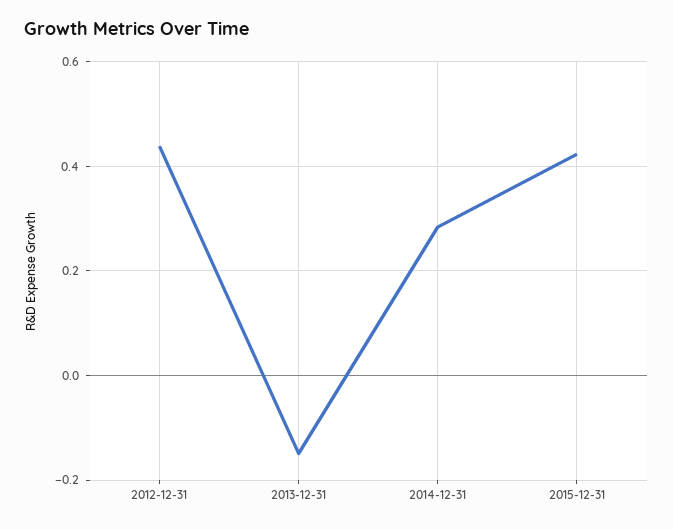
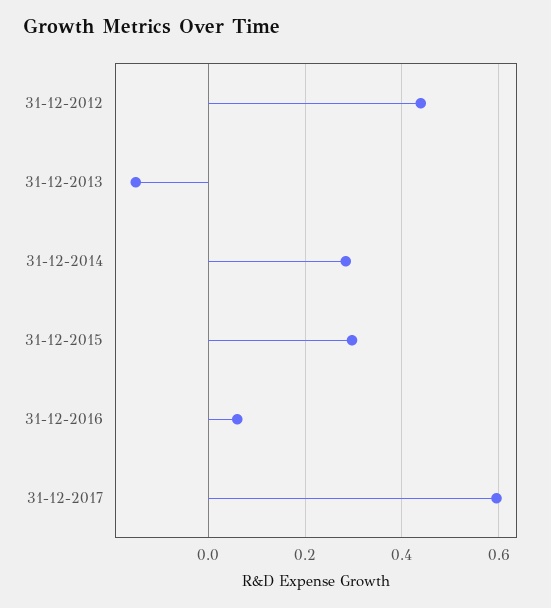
2015-12-31: 0.42 -> 0.3
31-12-2016: none -> 0.06
31-12-2017: none -> 0.6

